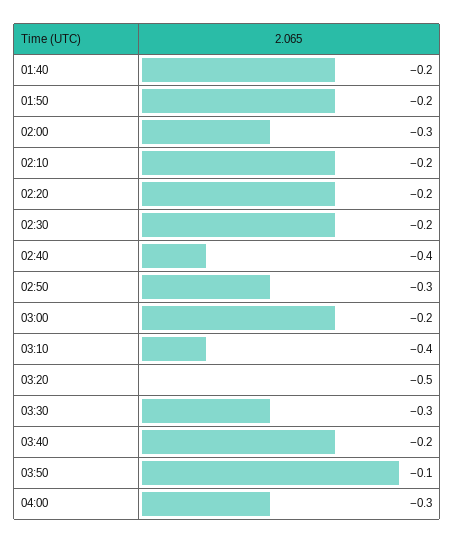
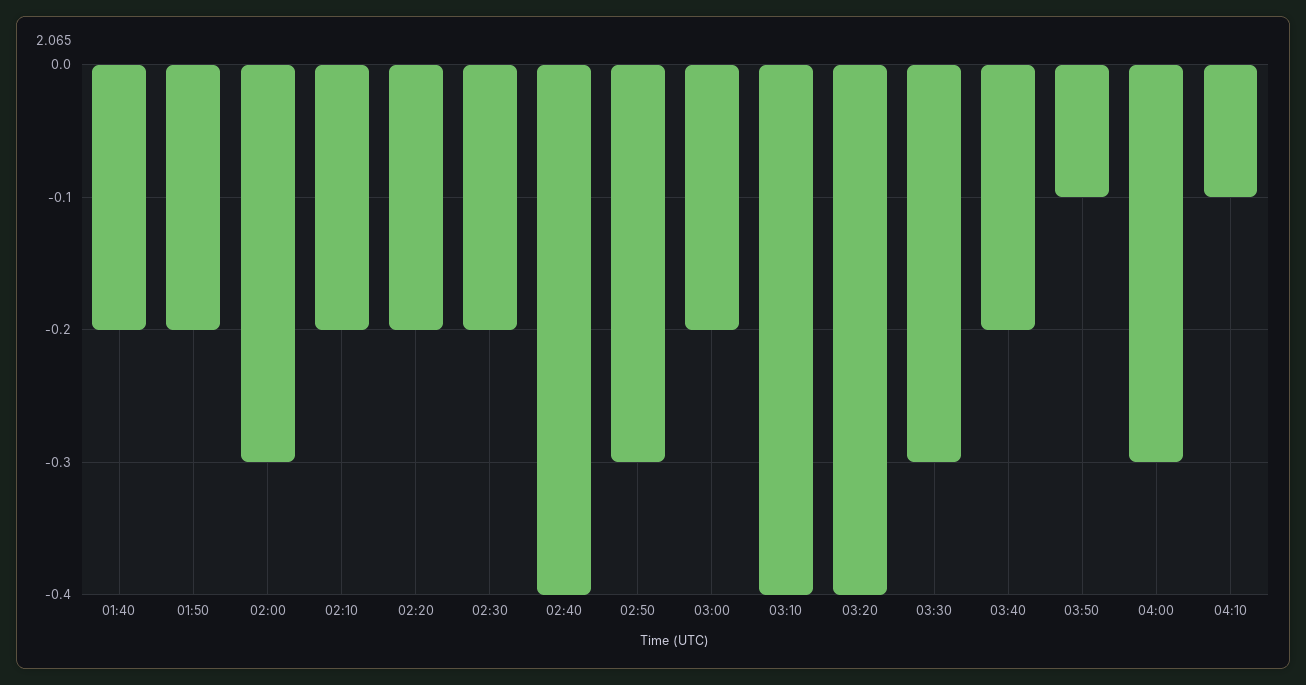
03:20: -0.5 -> -0.4
04:10: none -> -0.1

